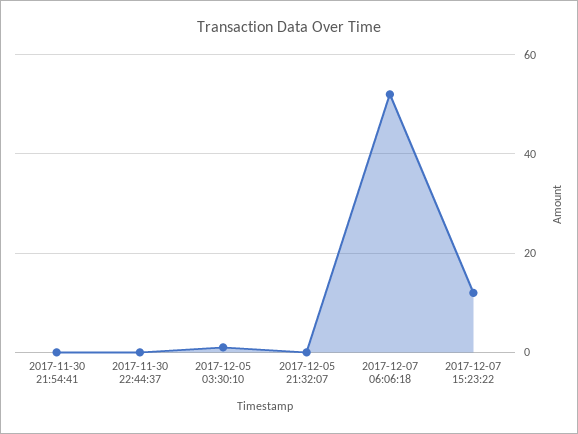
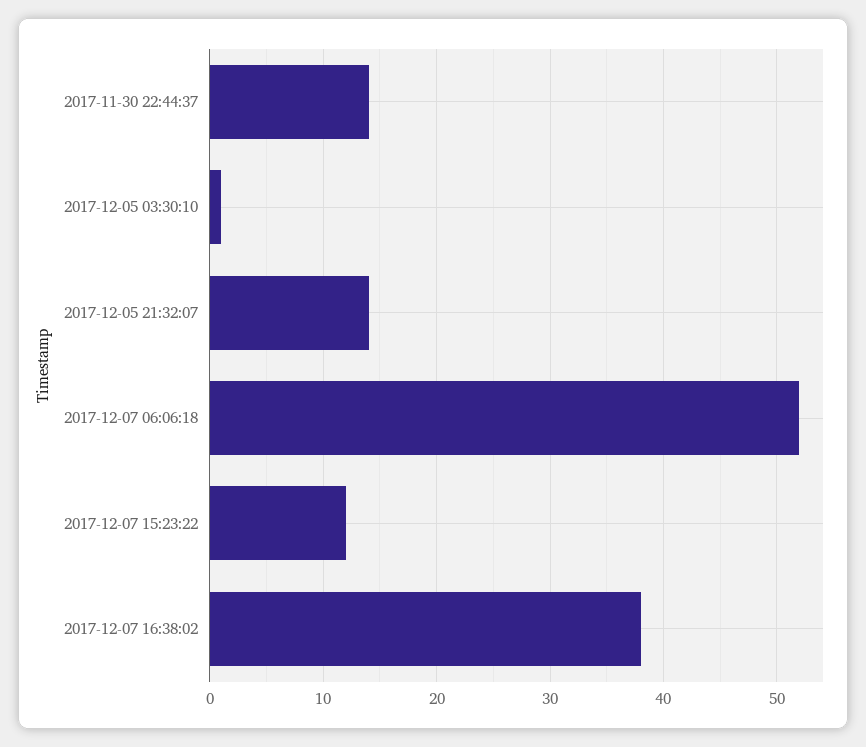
2017-11-30 21:54:41: 0 -> none
2017-11-30 22:44:37: 0 -> 14
2017-12-05 21:32:07: 0 -> 14
2017-12-07 16:38:02: none -> 38

